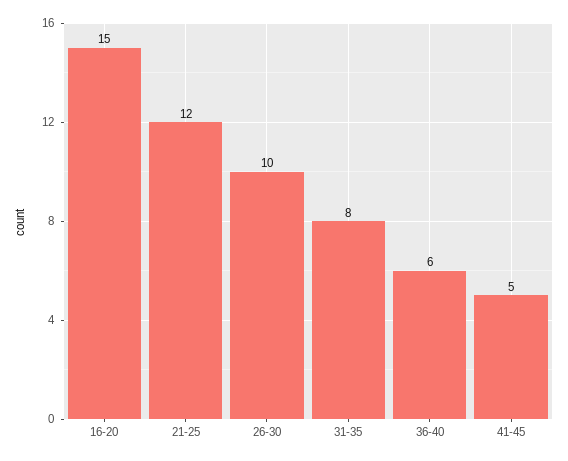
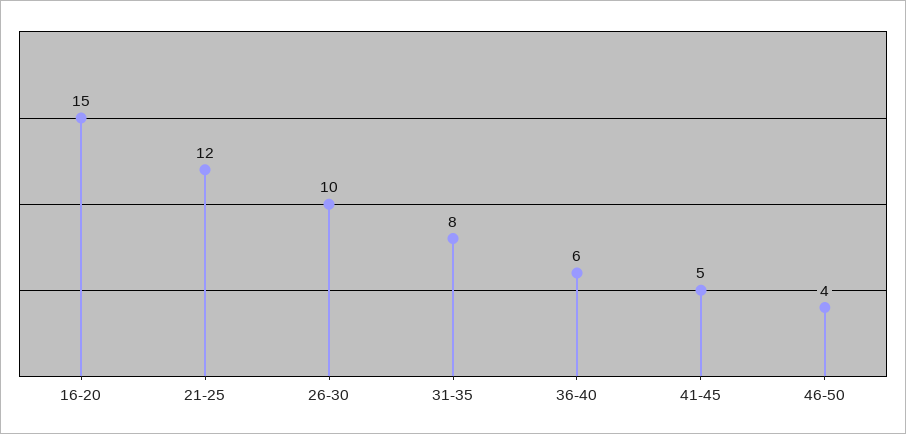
46-50: none -> 4

